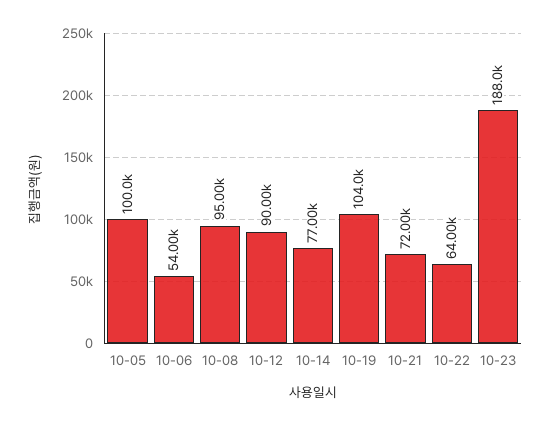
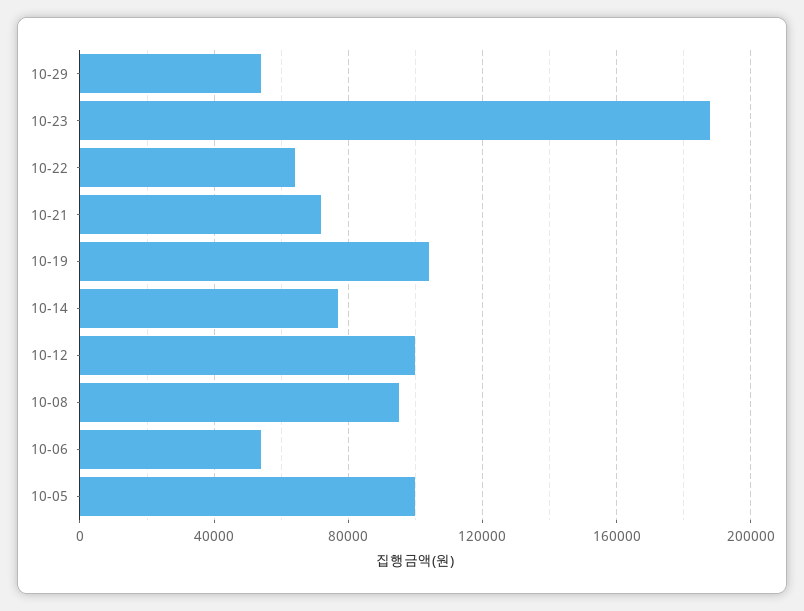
10-12: 90000 -> 100000
10-29: none -> 55000

